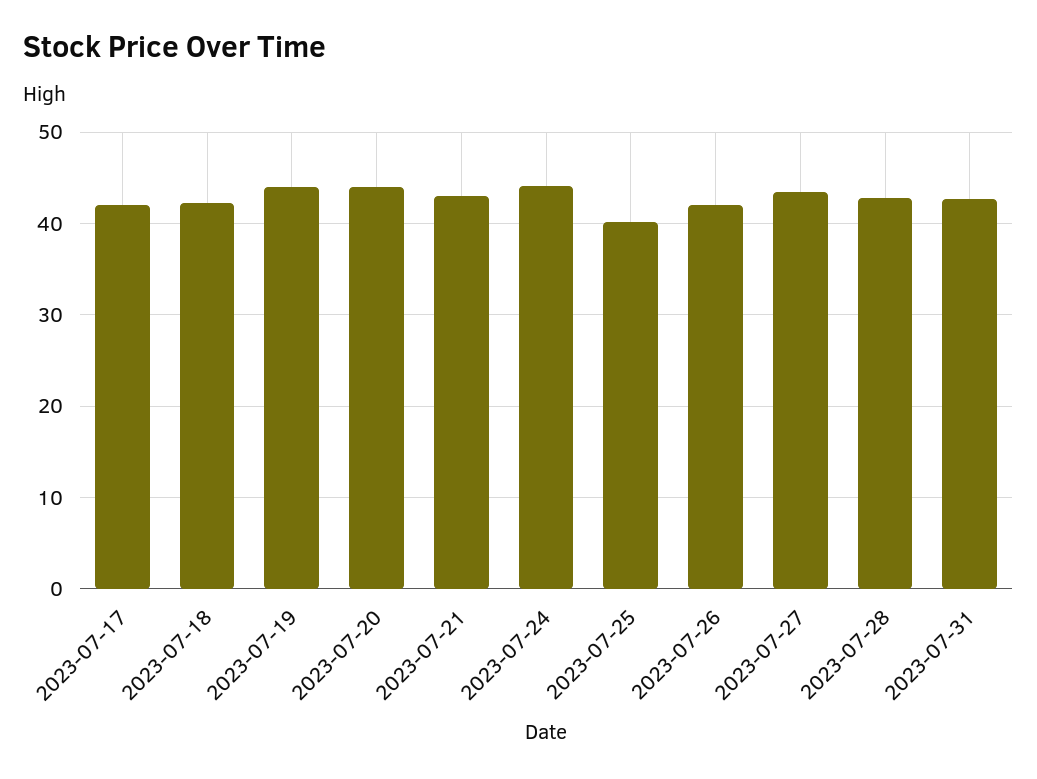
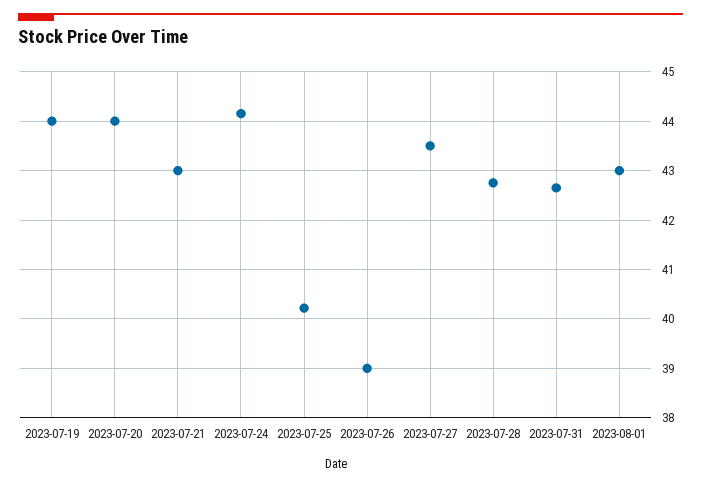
2023-07-17: 42 -> none
2023-07-18: 42 -> none
2023-07-26: 42 -> 39
2023-08-01: none -> 43

